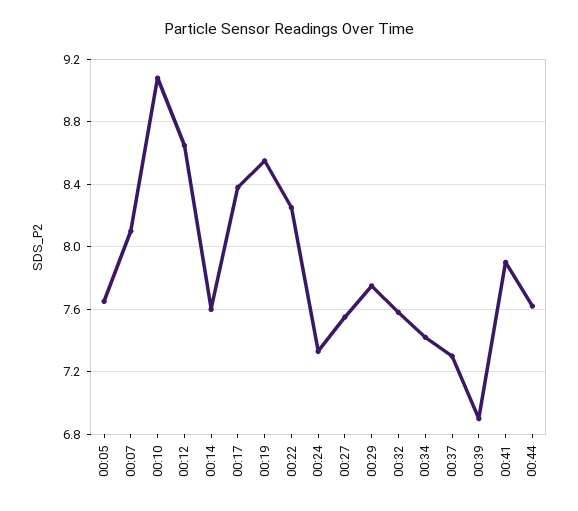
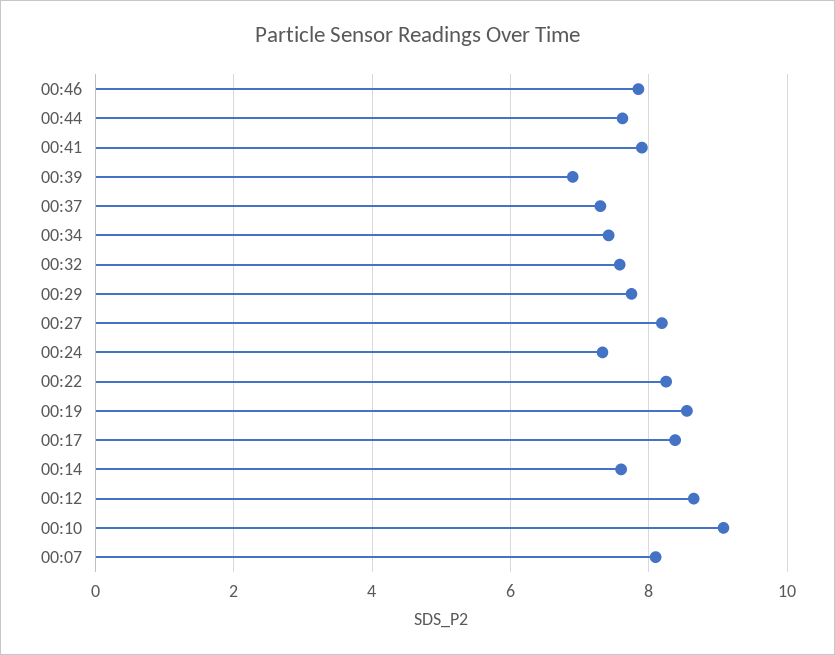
00:05: 7.65 -> none
00:27: 7.55 -> 8.2
00:46: none -> 7.8

